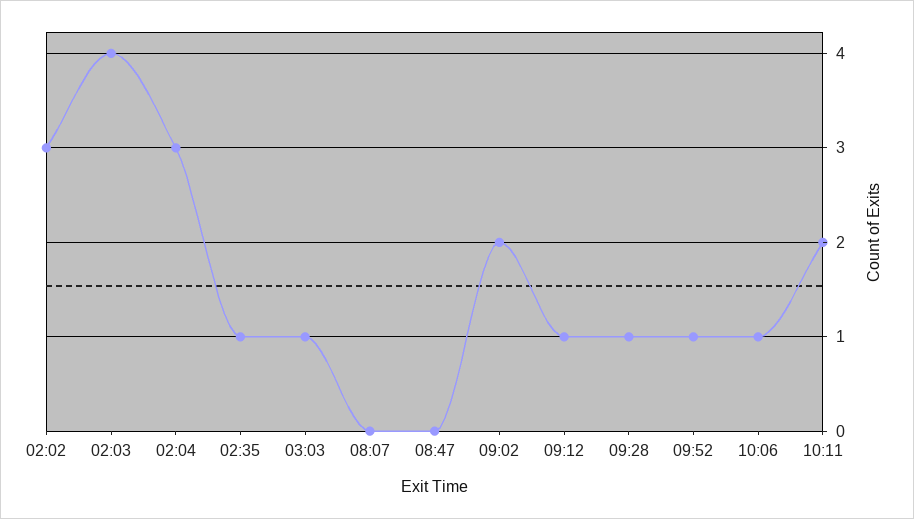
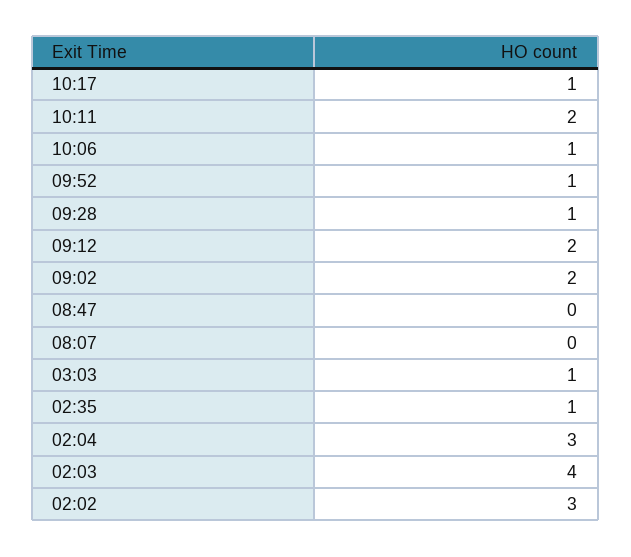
09:12: 1 -> 2
10:17: none -> 1

